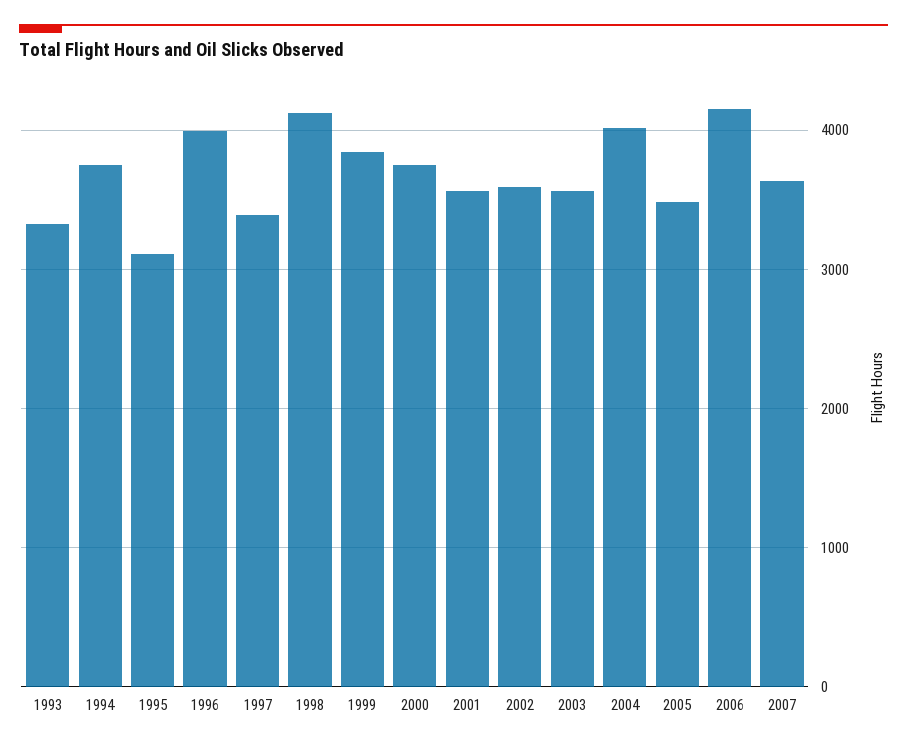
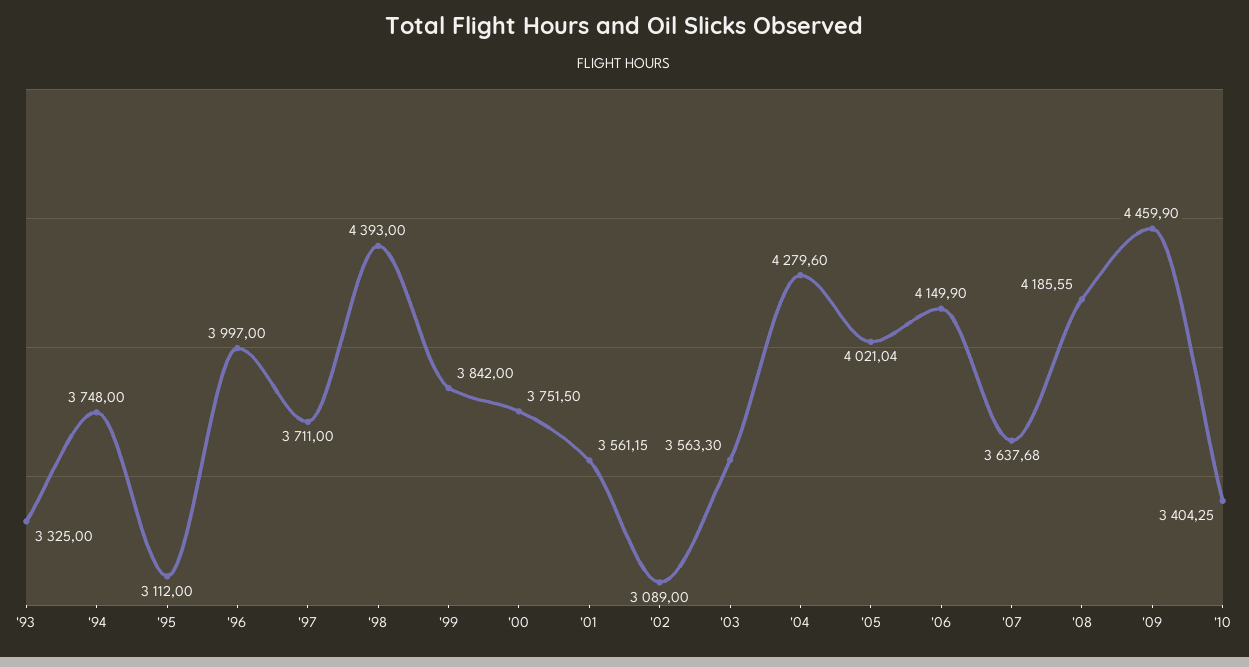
1997: 3400 -> 3711
1998: 4100 -> 4393
2002: 3600 -> 3089
2004: 4000 -> 4279.6
2005: 3500 -> 4021.04
'08: none -> 4185.55
'09: none -> 4459.9
'10: none -> 3404.25

